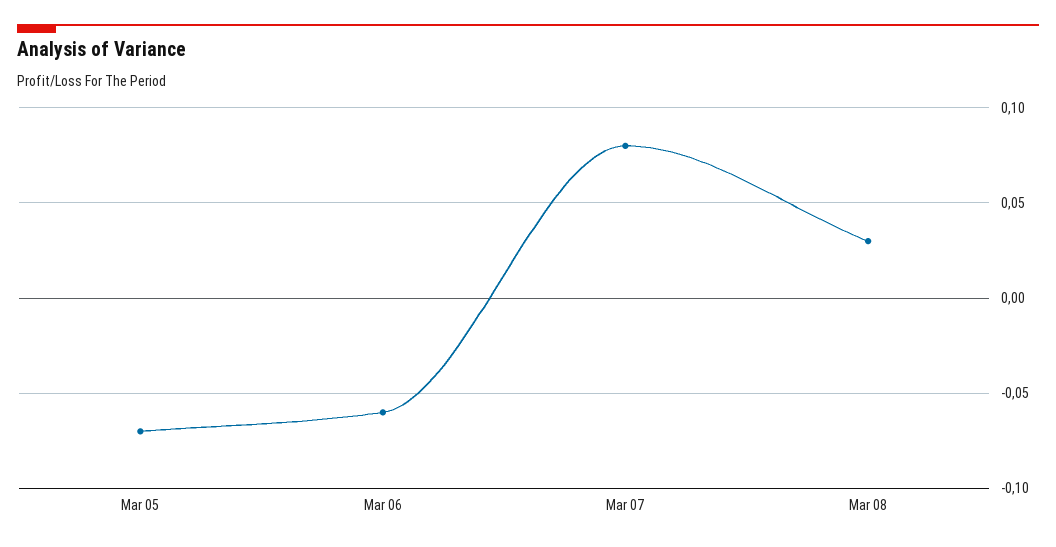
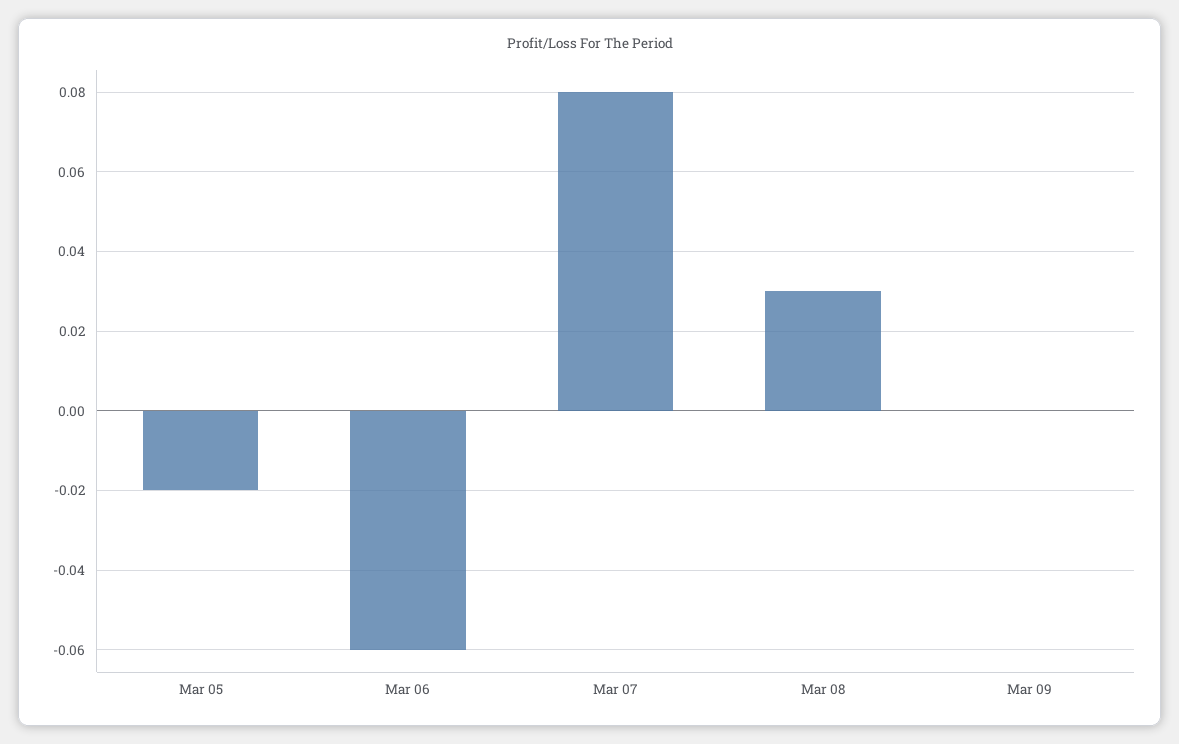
Mar 05: -0.07 -> -0.02
Mar 09: none -> 0

